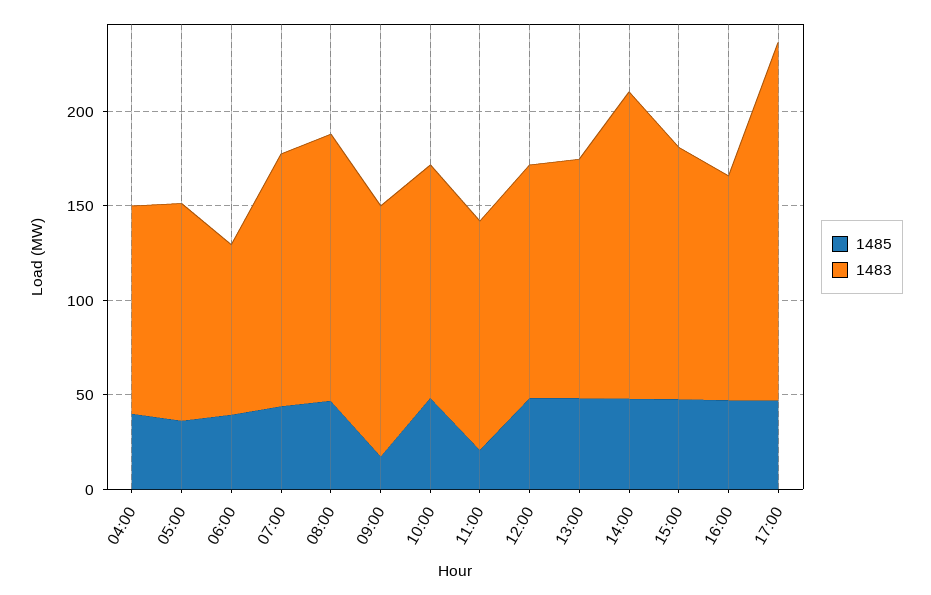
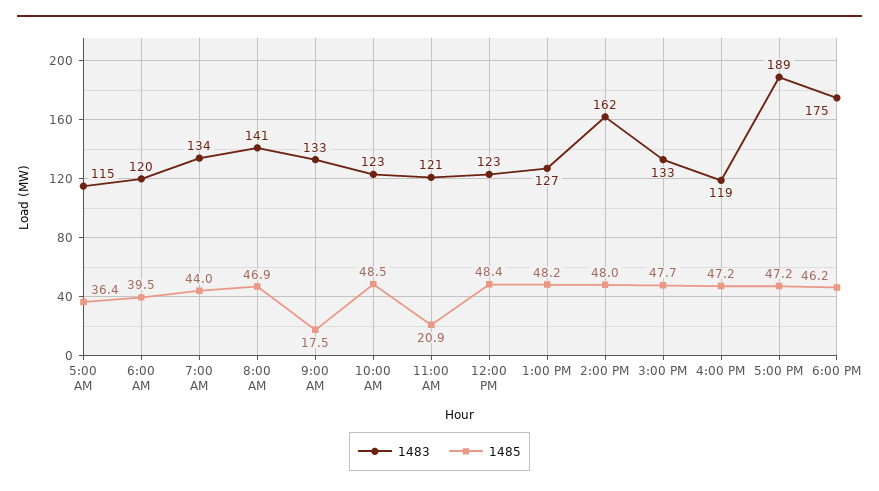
1485, 04:00: 40 -> none
1483, 04:00: 110 -> none
1483, 06:00: 90 -> 120
1483, 6:00 PM: none -> 175
1485, 6:00 PM: none -> 46.2

